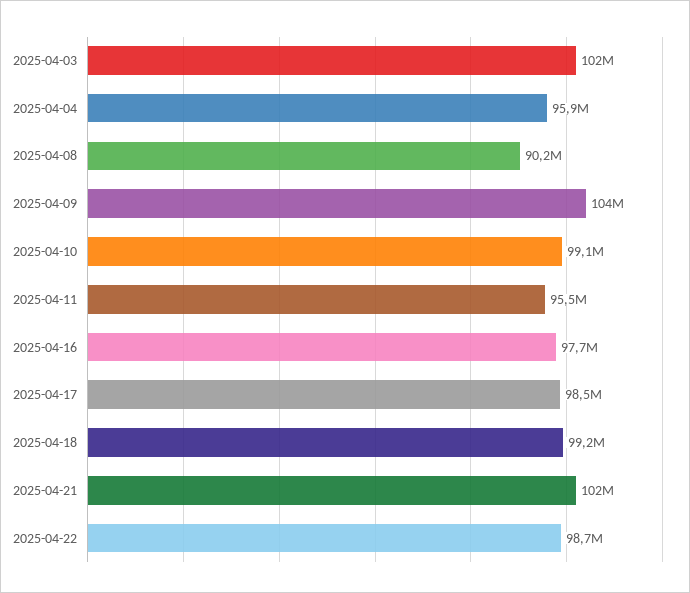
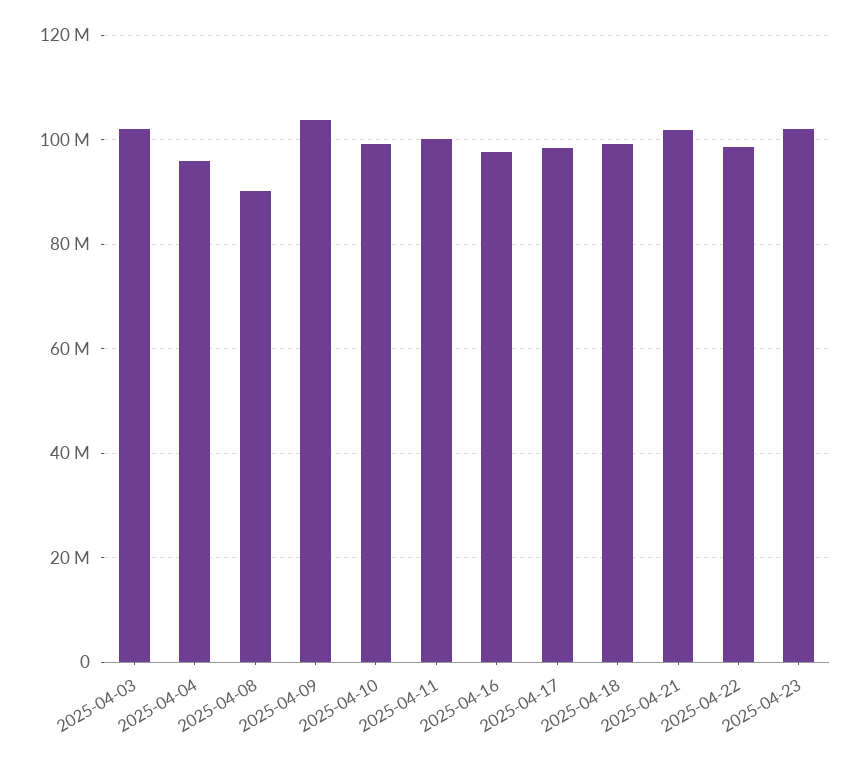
2025-04-11: 95500000 -> 100000000
2025-04-23: none -> 102000000

